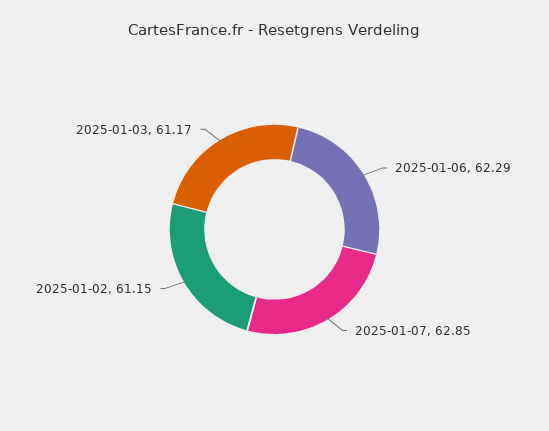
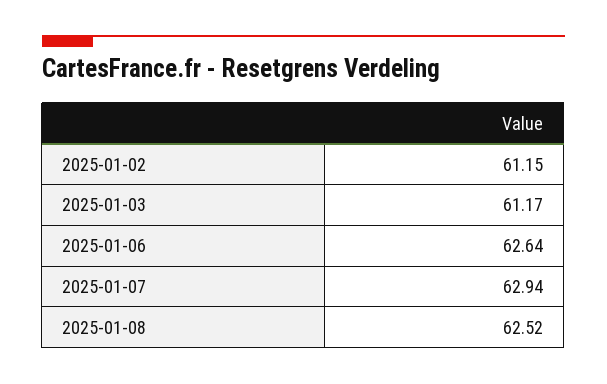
2025-01-06: 62.29 -> 62.64
2025-01-07: 62.85 -> 62.94
2025-01-08: none -> 62.52

